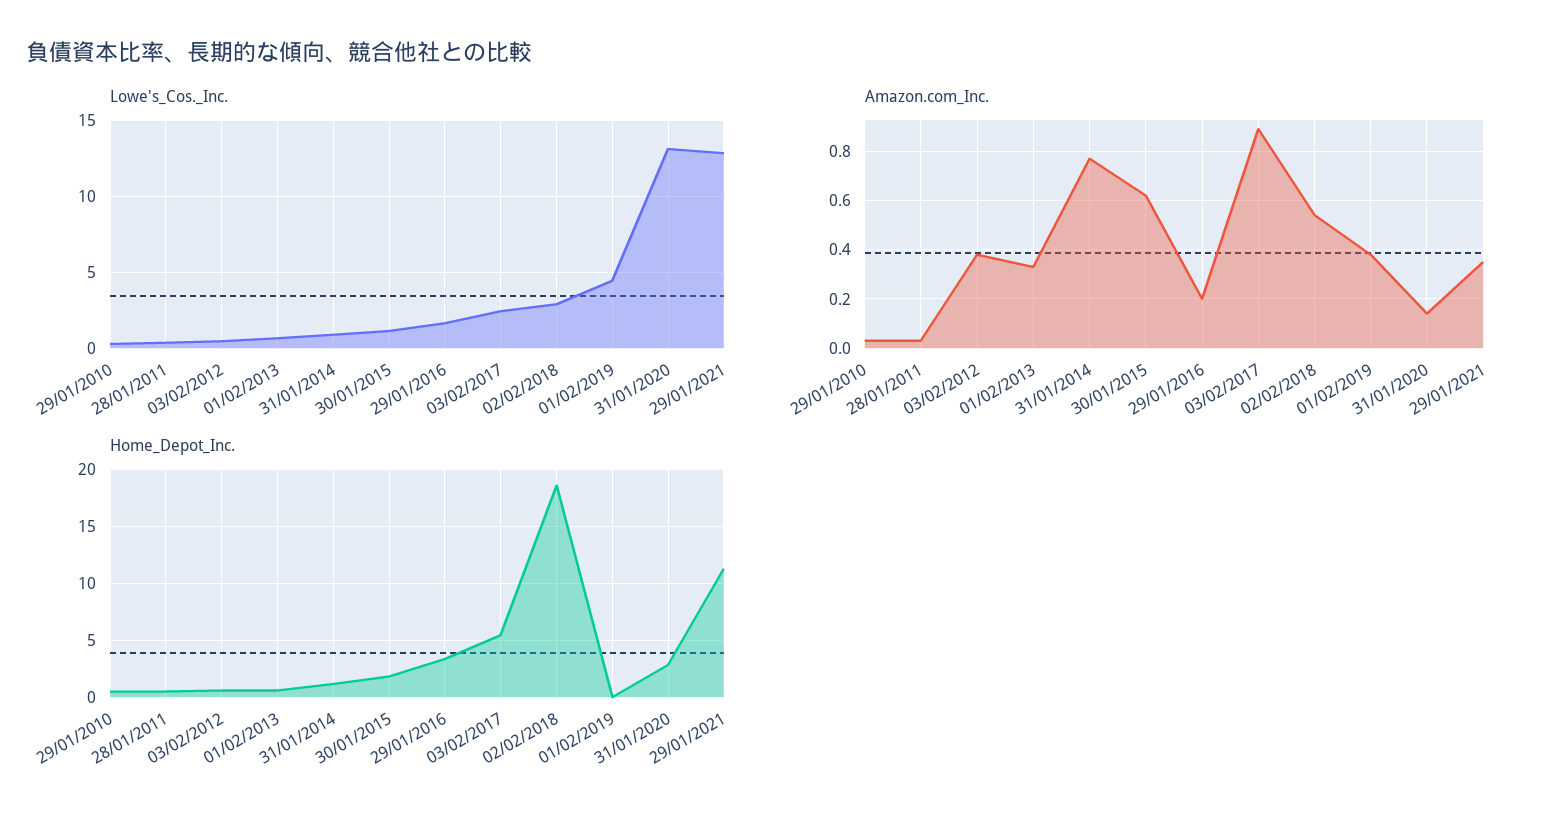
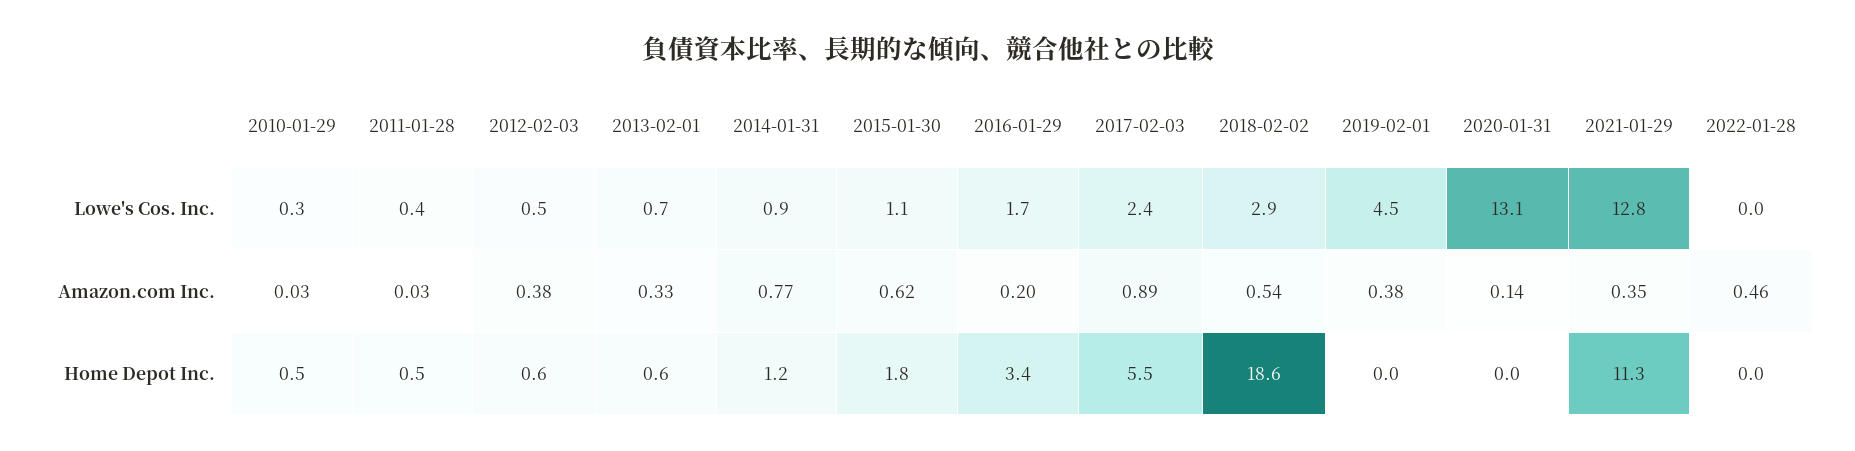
Home_Depot_Inc., 31/01/2020: 3 -> 0
Lowe's_Cos._Inc., 2022-01-28: none -> 0
Amazon.com_Inc., 2022-01-28: none -> 0.46
Home_Depot_Inc., 2022-01-28: none -> 0

